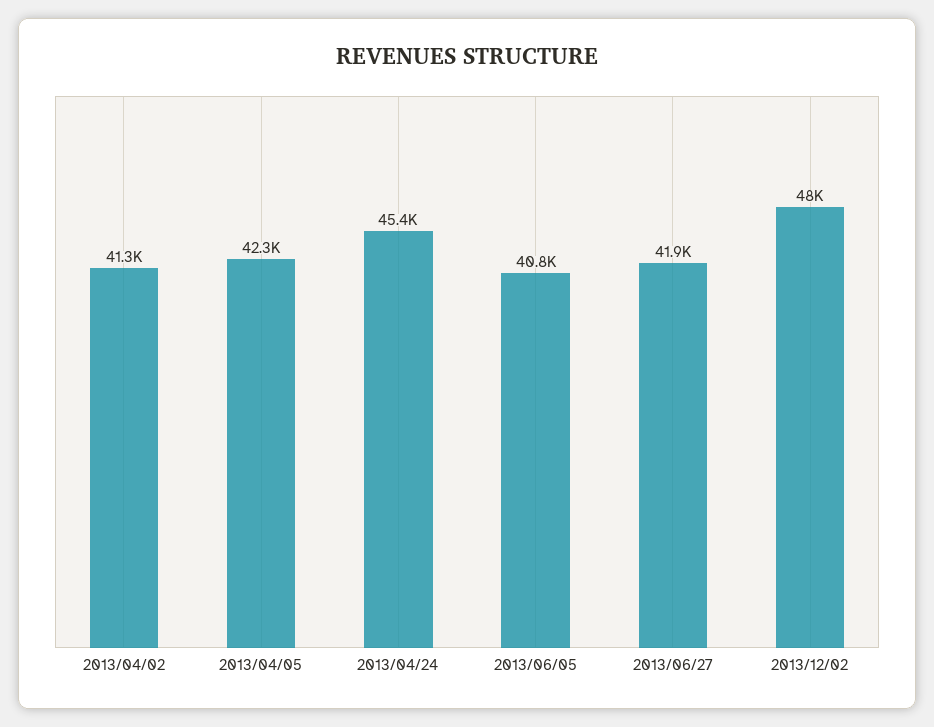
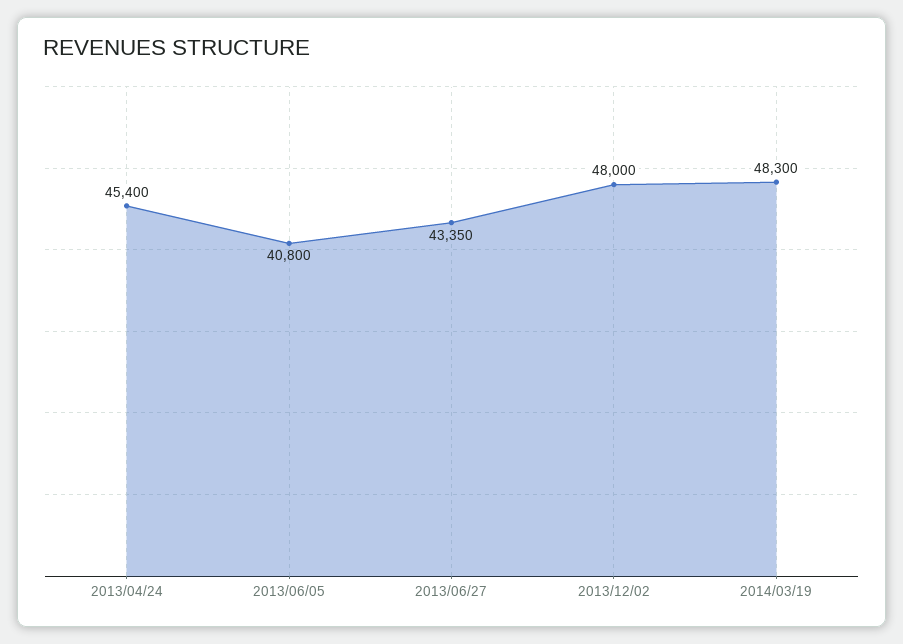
2013/04/02: 41300 -> none
2013/04/05: 42300 -> none
2013/06/27: 41900 -> 43350
2014/03/19: none -> 48300

